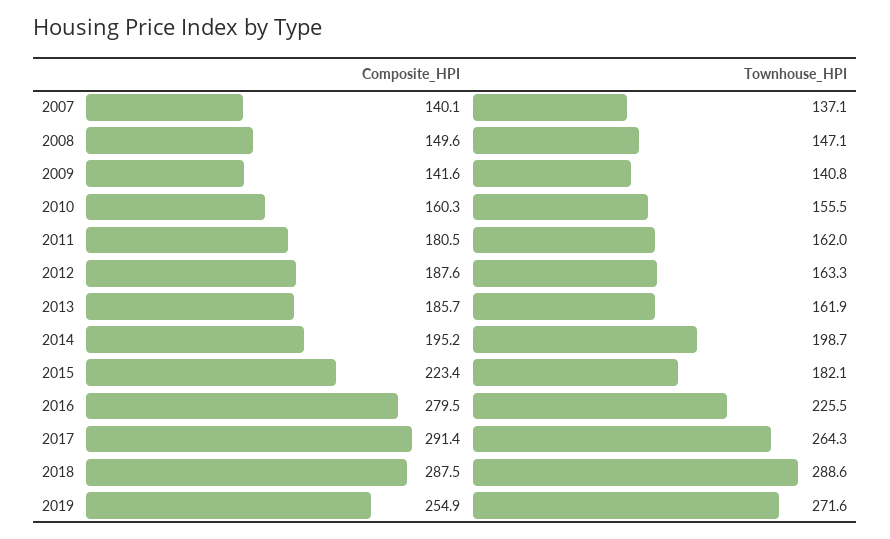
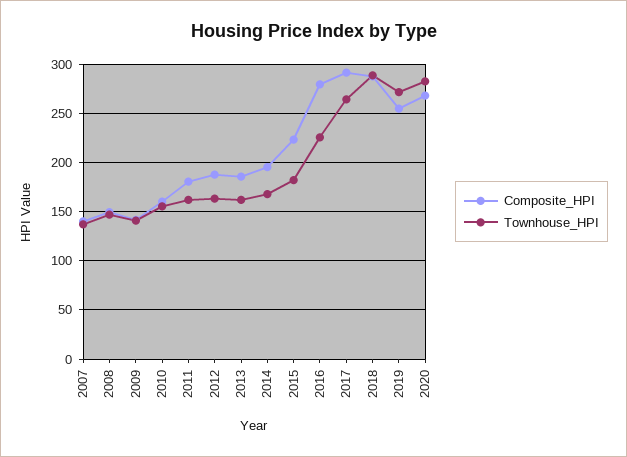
Townhouse_HPI, 2014: 198.7 -> 170
Composite_HPI, 2020: none -> 270
Townhouse_HPI, 2020: none -> 280

